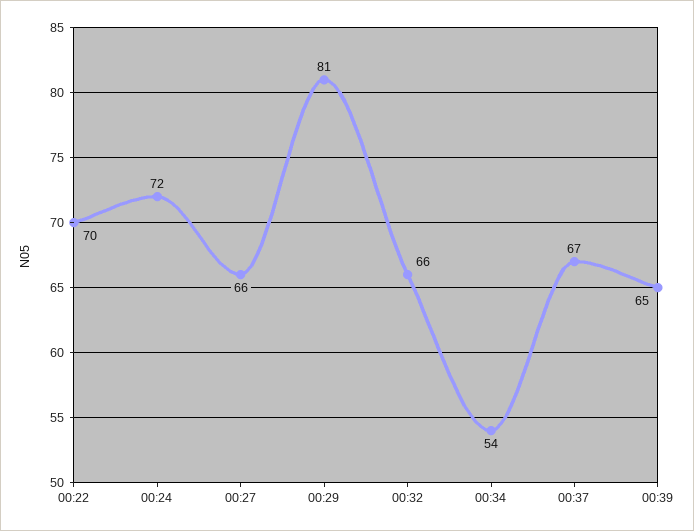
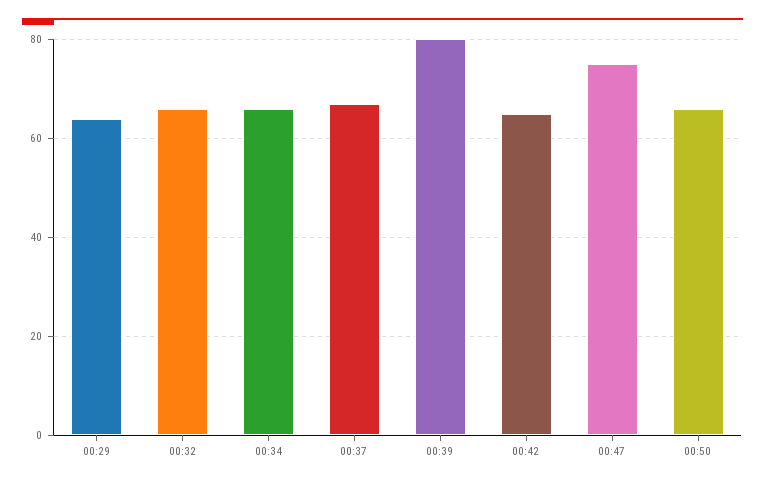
00:22: 70 -> none
00:24: 72 -> none
00:27: 66 -> none
00:29: 81 -> 65
00:34: 54 -> 65
00:39: 65 -> 80
00:42: none -> 65
00:47: none -> 75
00:50: none -> 65

